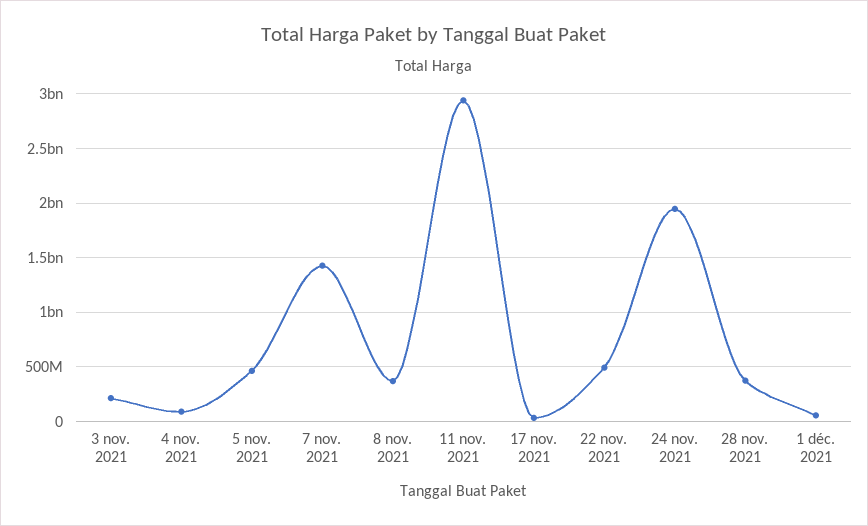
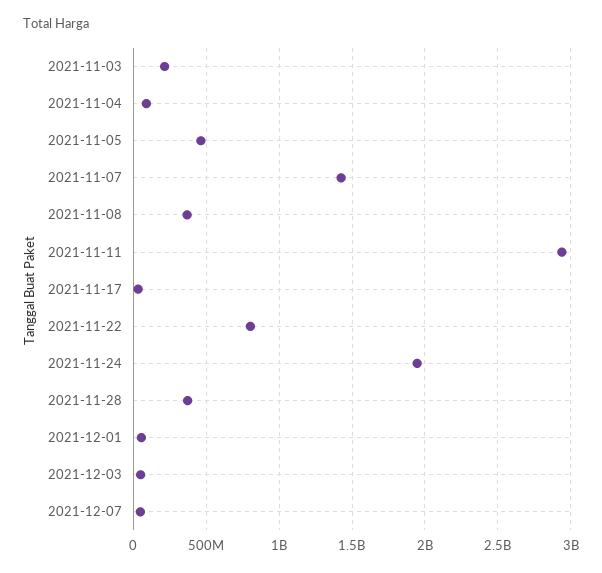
22 nov. 2021: 500000000 -> 800000000
2021-12-03: none -> 50000000
2021-12-07: none -> 50000000

